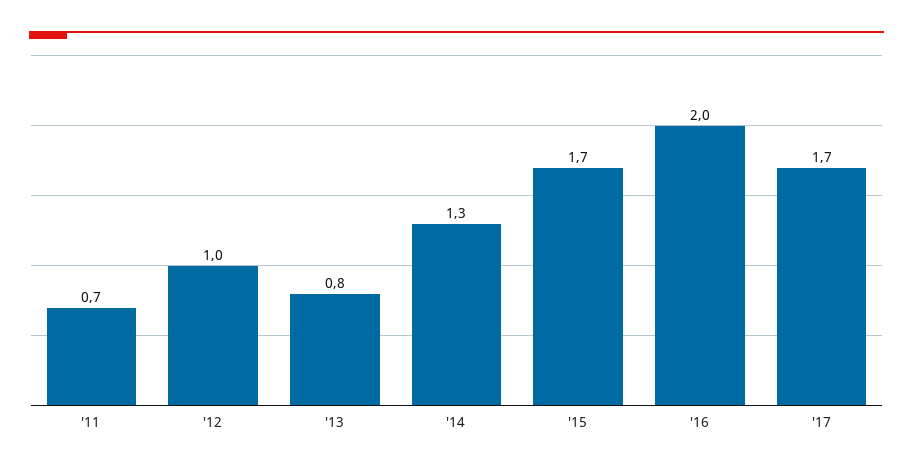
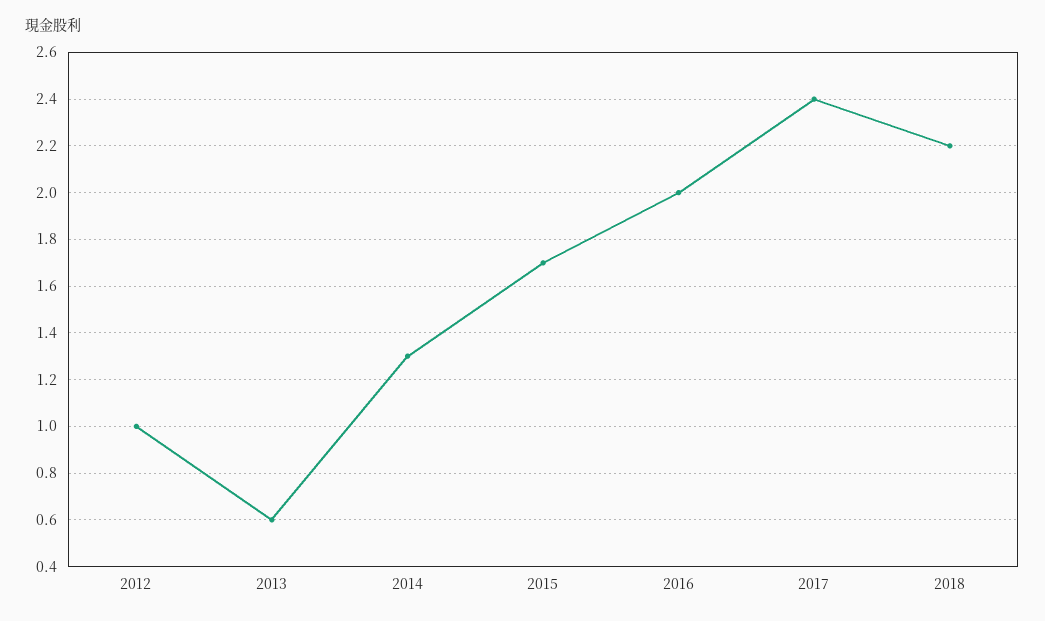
'11: 0.7 -> none
'13: 0.8 -> 0.6
'17: 1.7 -> 2.4
2018: none -> 2.2

